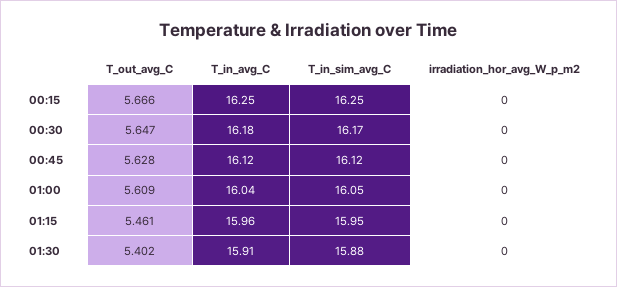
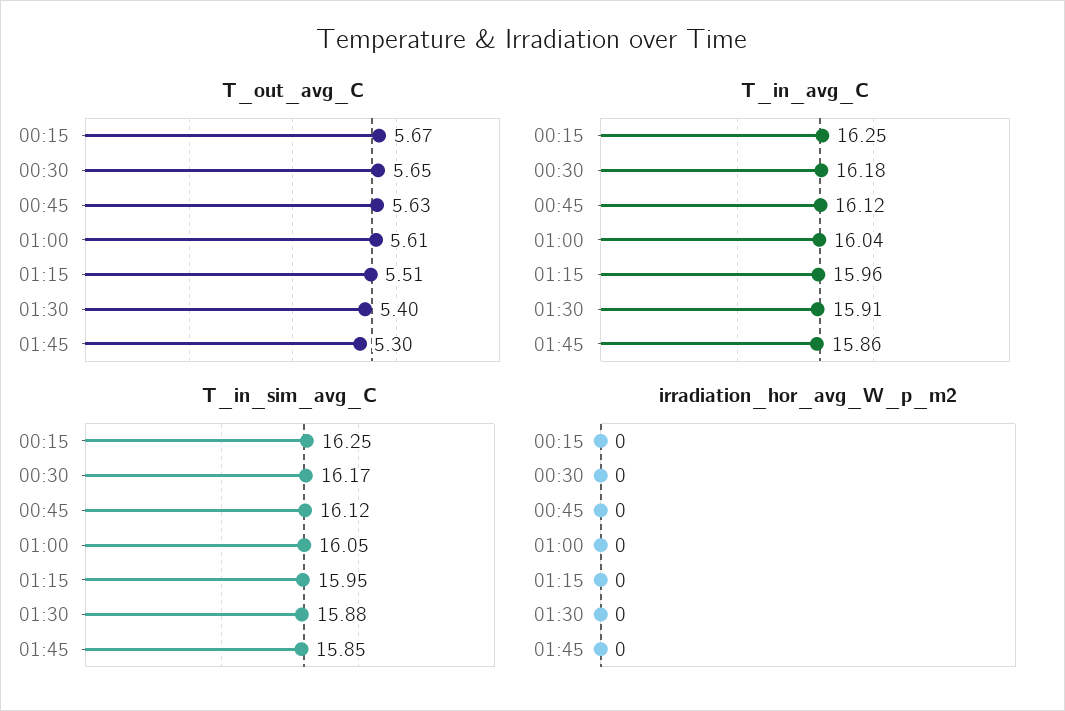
T_out_avg_C, 01:15: 5.461 -> 5.51
T_out_avg_C, 01:45: none -> 5.3
T_in_avg_C, 01:45: none -> 15.86
T_in_sim_avg_C, 01:45: none -> 15.85
irradiation_hor_avg_W_p_m2, 01:45: none -> 0

